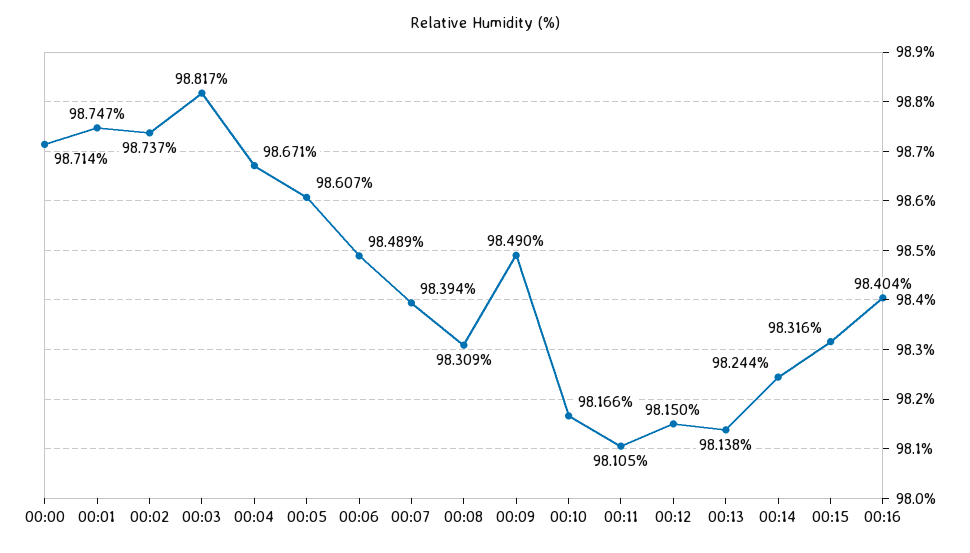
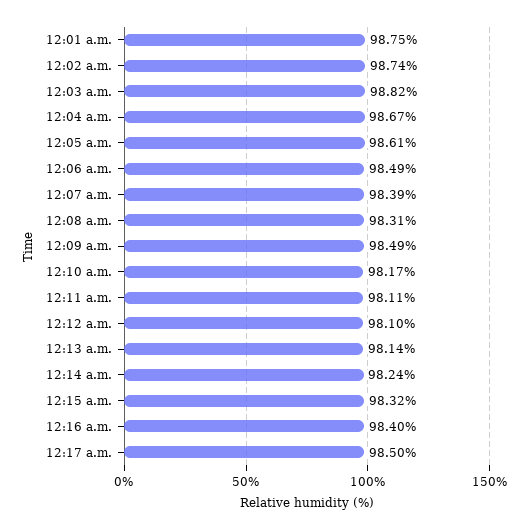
00:00: 98.714 -> none
00:12: 98.15 -> 98.1
12:17 a.m.: none -> 98.5

